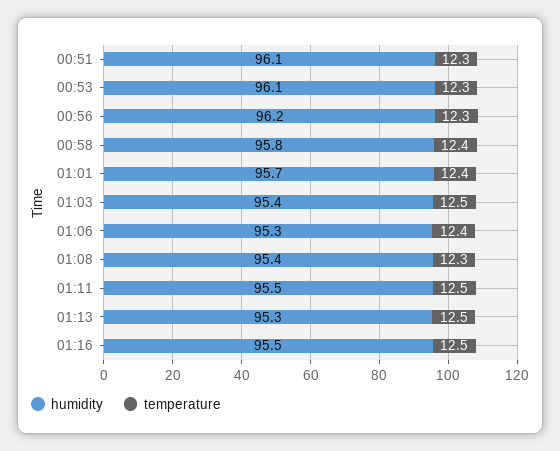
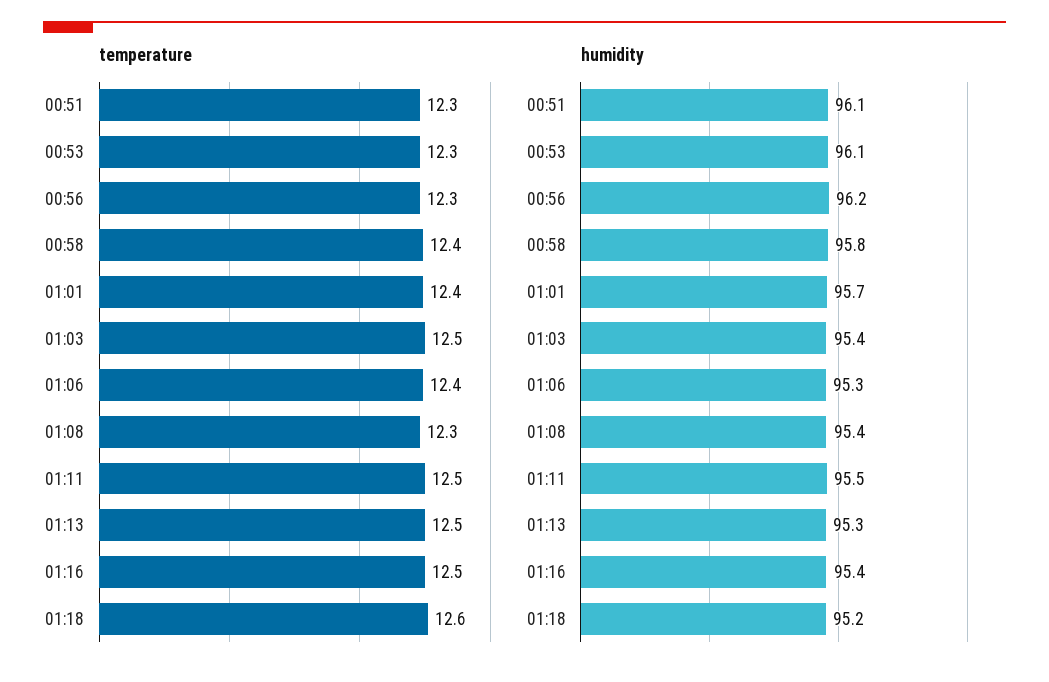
humidity, 01:16: 95.5 -> 95.4
temperature, 01:18: none -> 12.6
humidity, 01:18: none -> 95.2

